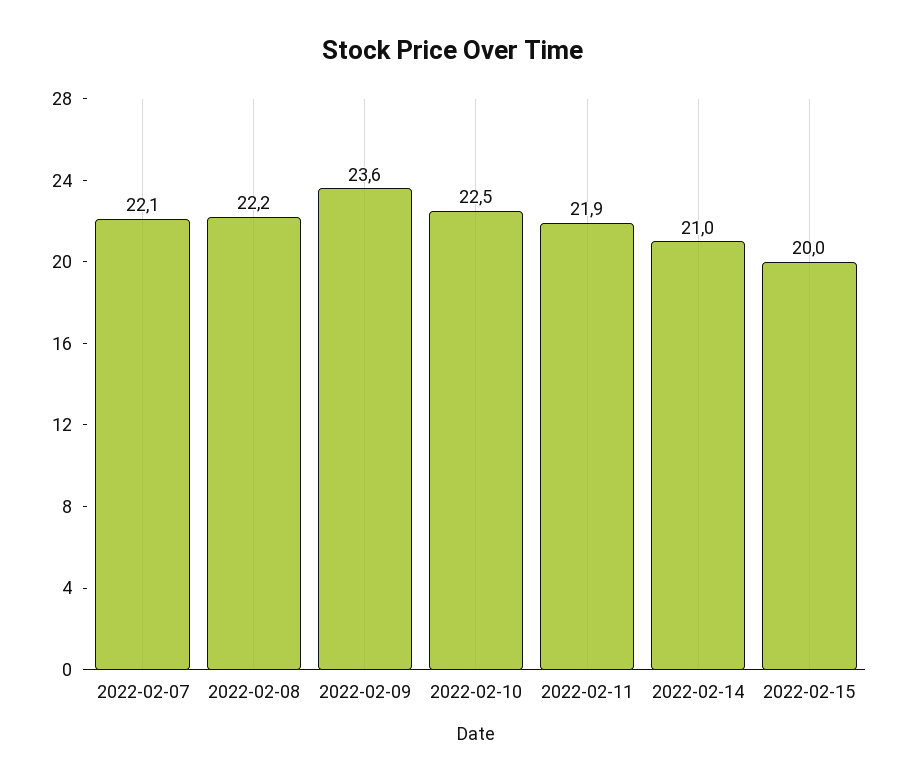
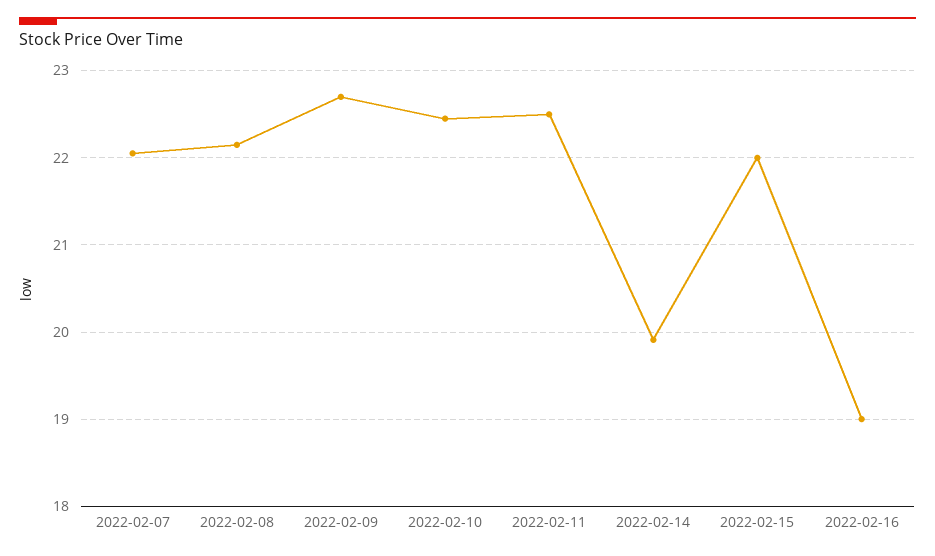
2022-02-09: 23.6 -> 22.7
2022-02-11: 21.9 -> 22.5
2022-02-14: 21 -> 19.9
2022-02-15: 20 -> 22
2022-02-16: none -> 19

